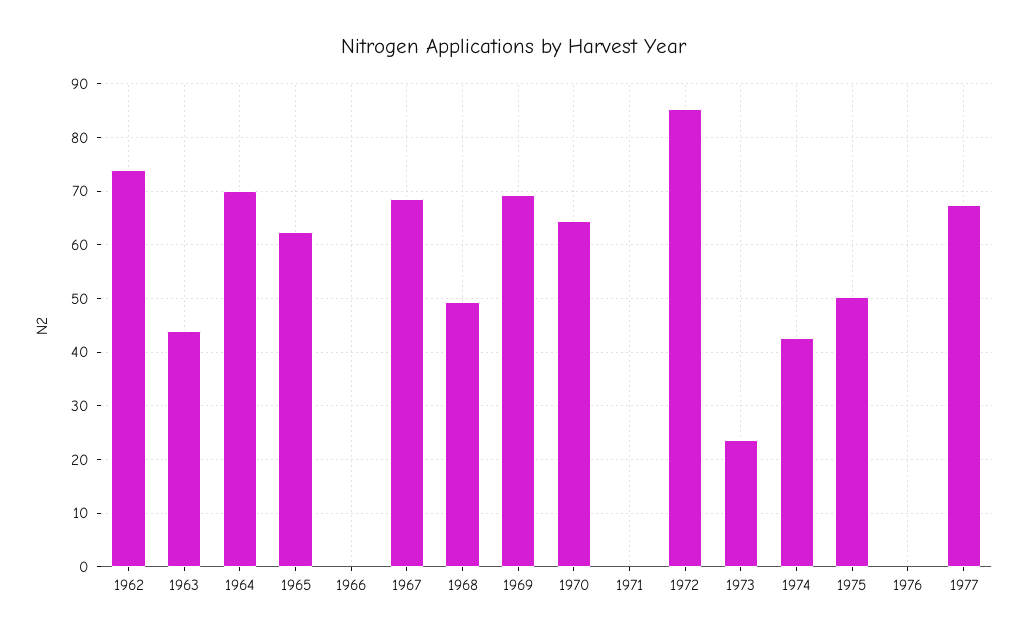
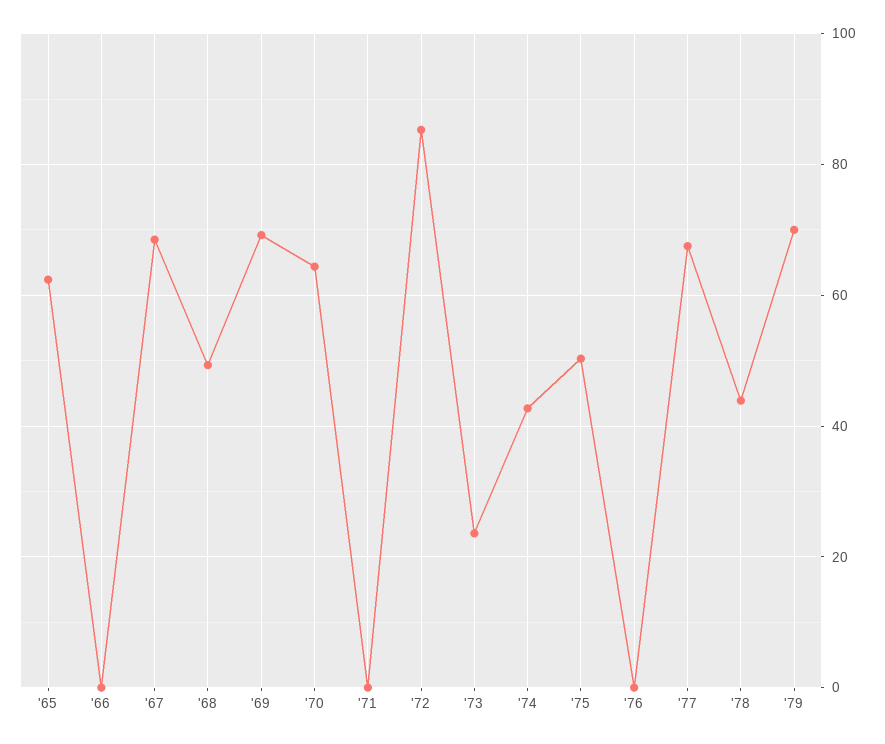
1962: 74 -> none
1963: 44 -> none
1964: 70 -> none
'78: none -> 44
'79: none -> 70

